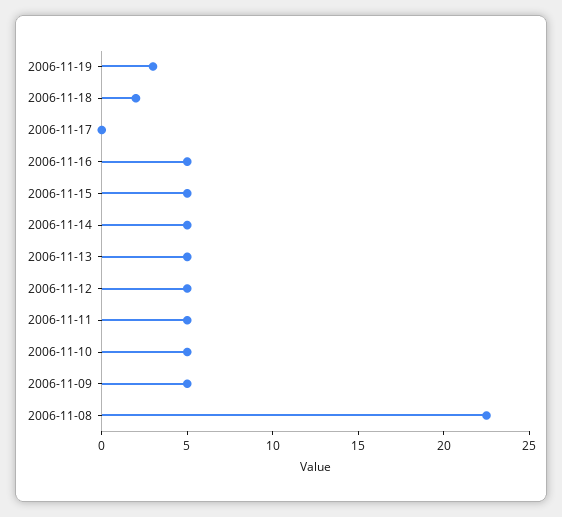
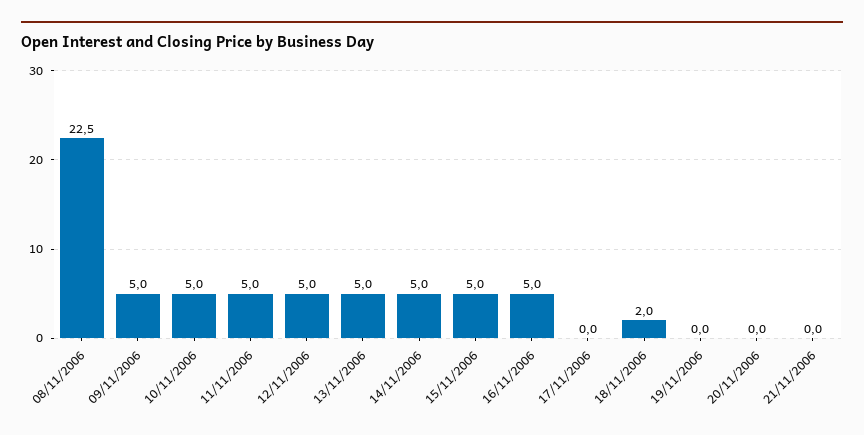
2006-11-19: 3 -> 0
20/11/2006: none -> 0
21/11/2006: none -> 0

